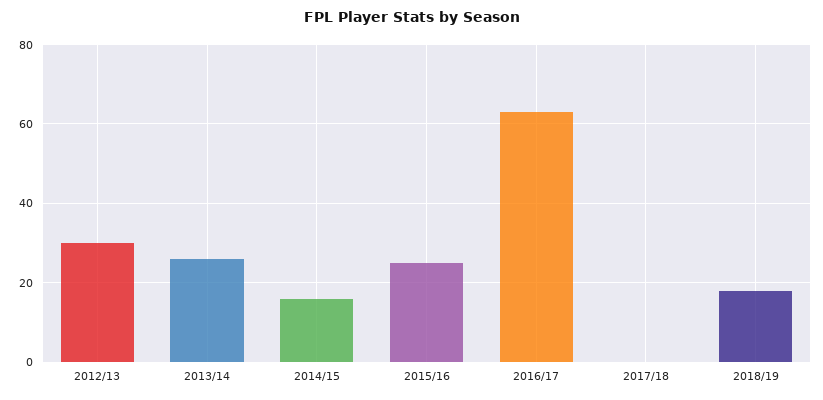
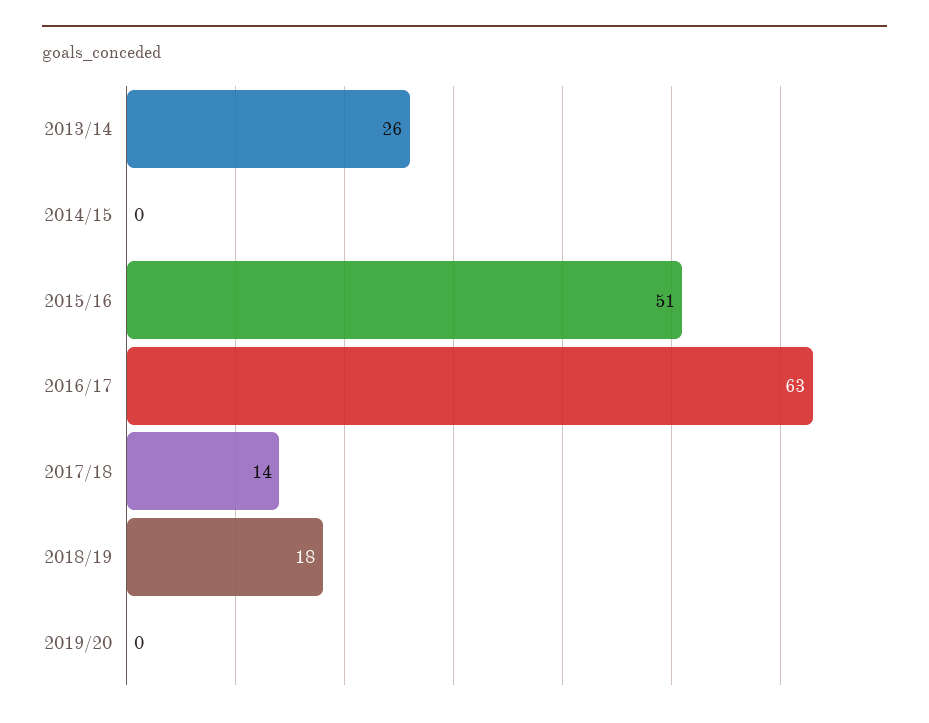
2012/13: 30 -> none
2014/15: 15 -> 0
2015/16: 25 -> 51
2017/18: 0 -> 14
2019/20: none -> 0

